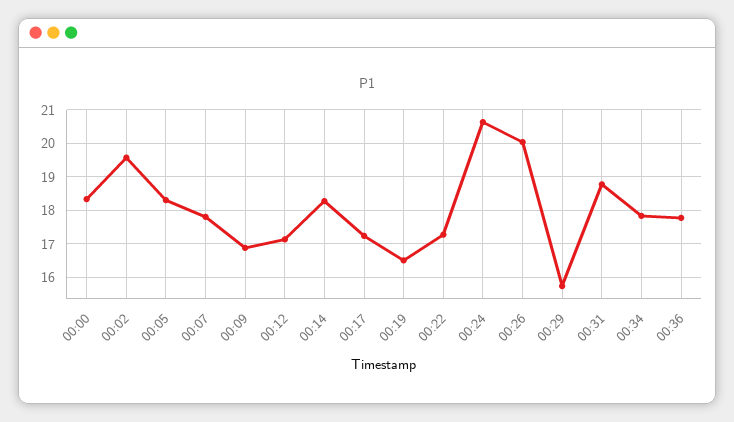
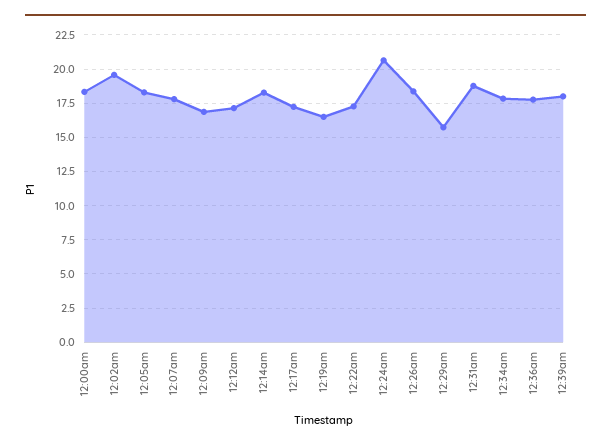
00:26: 20 -> 18.5
12:39am: none -> 18

